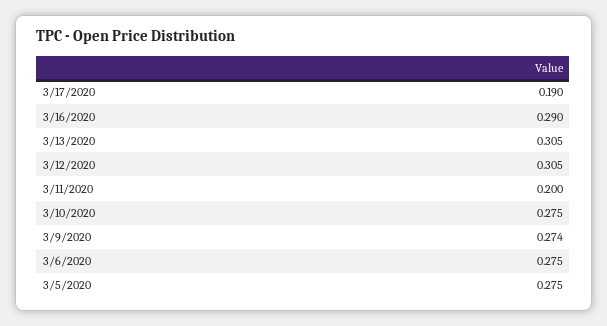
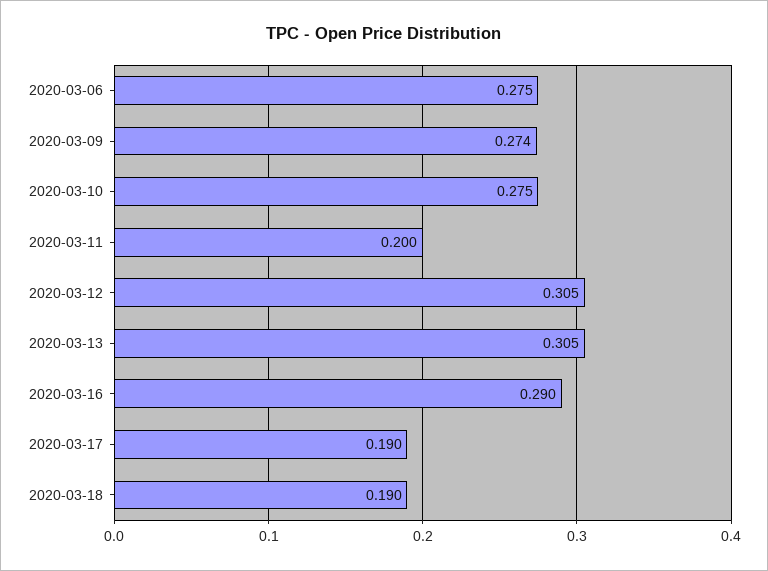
3/5/2020: 0.275 -> none
2020-03-18: none -> 0.19

